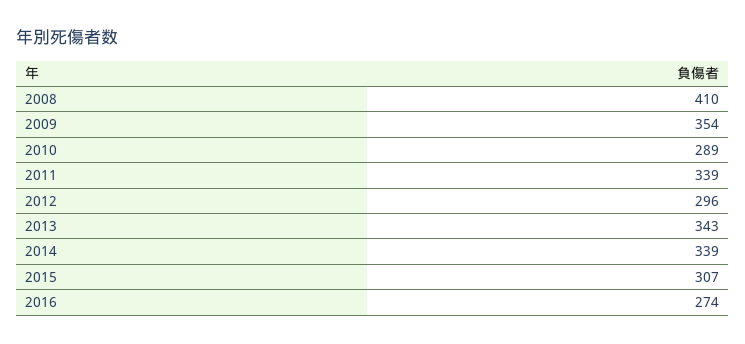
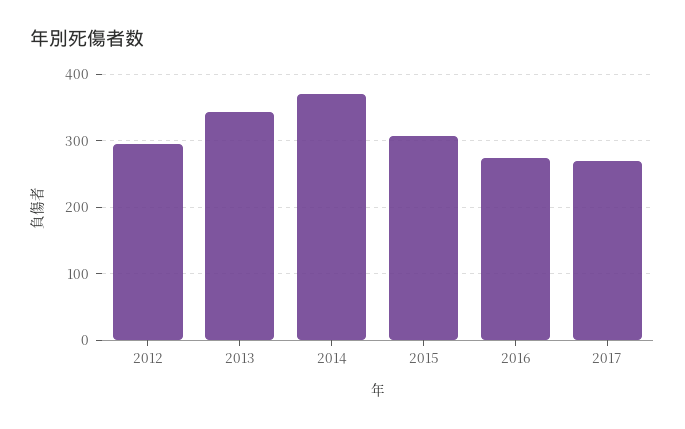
2008: 410 -> none
2009: 354 -> none
2010: 289 -> none
2011: 339 -> none
2014: 339 -> 370
2017: none -> 270

